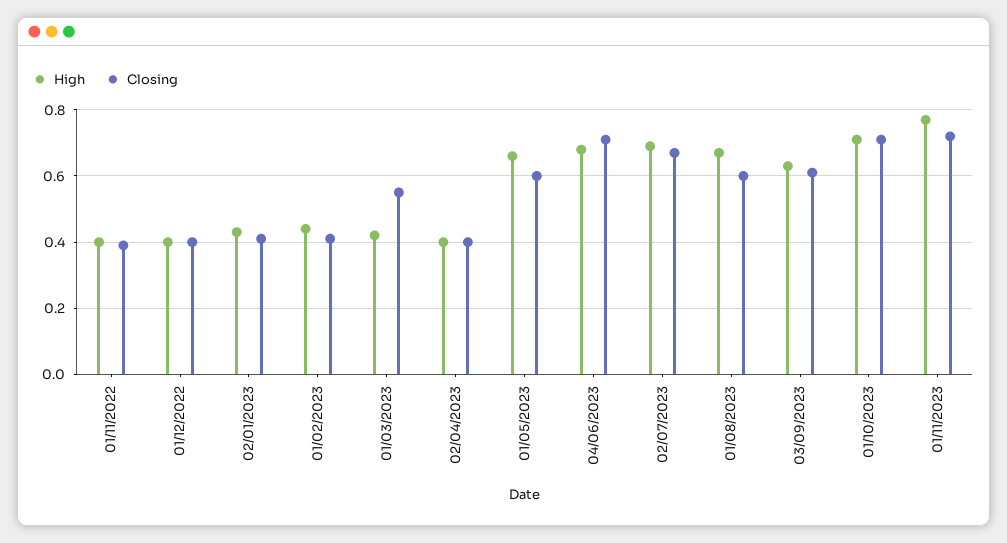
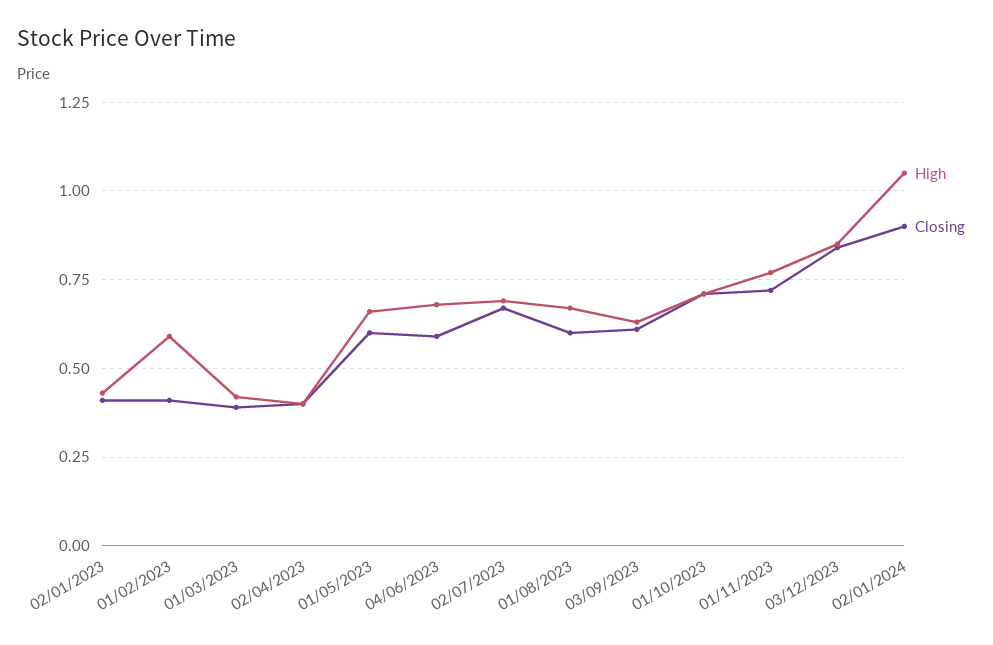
High, 01/11/2022: 0.4 -> none
Closing, 01/11/2022: 0.4 -> none
High, 01/12/2022: 0.4 -> none
Closing, 01/12/2022: 0.4 -> none
High, 01/02/2023: 0.45 -> 0.6
Closing, 01/03/2023: 0.55 -> 0.4
Closing, 04/06/2023: 0.7 -> 0.6
High, 03/12/2023: none -> 0.85
Closing, 03/12/2023: none -> 0.85
High, 02/01/2024: none -> 1.05
Closing, 02/01/2024: none -> 0.9

